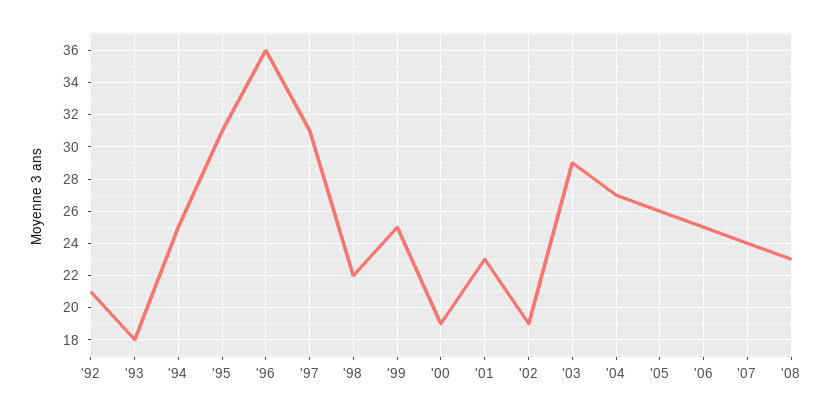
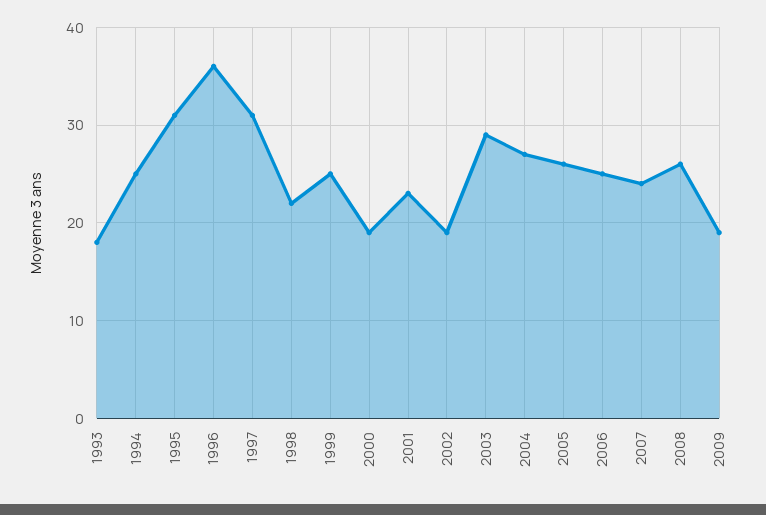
'92: 21 -> none
'08: 23 -> 26
2009: none -> 19

